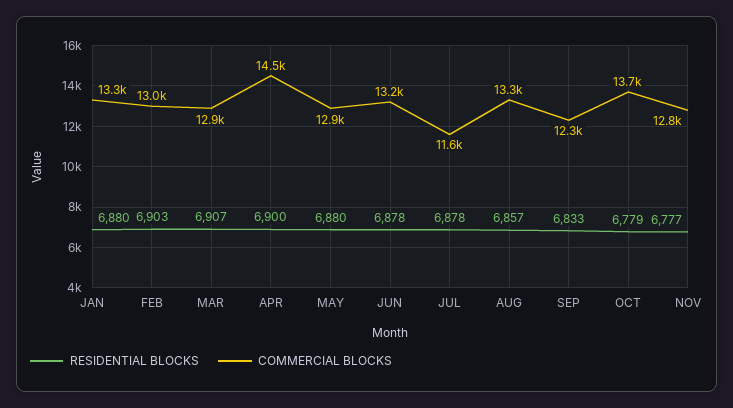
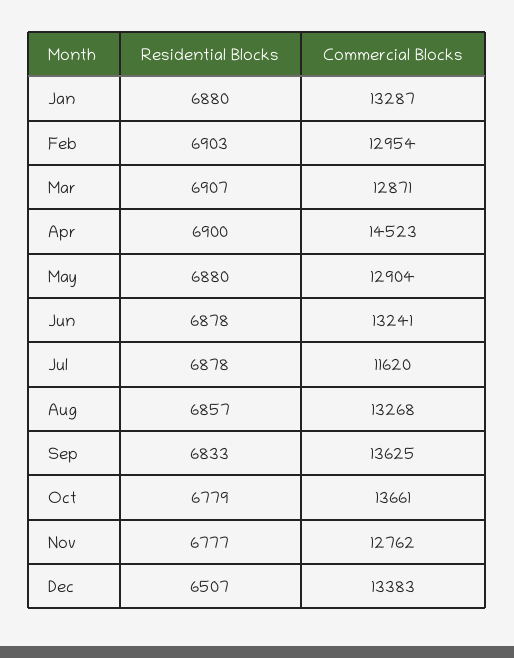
COMMERCIAL BLOCKS, SEP: 12300 -> 13625
RESIDENTIAL BLOCKS, Dec: none -> 6507
COMMERCIAL BLOCKS, Dec: none -> 13383

